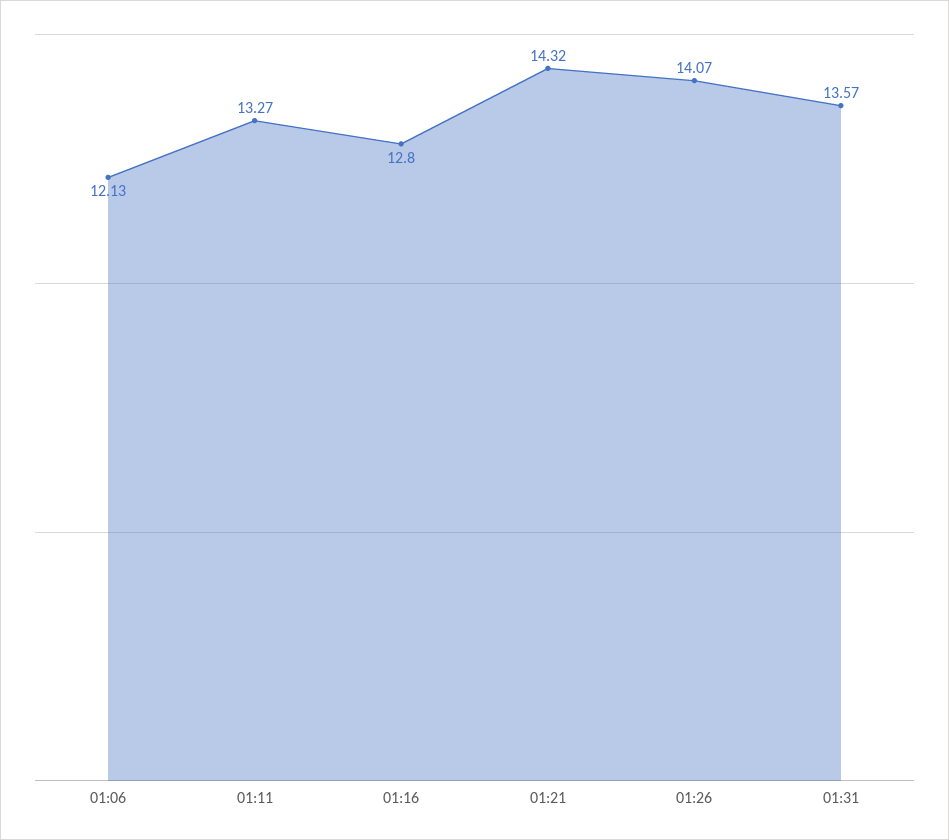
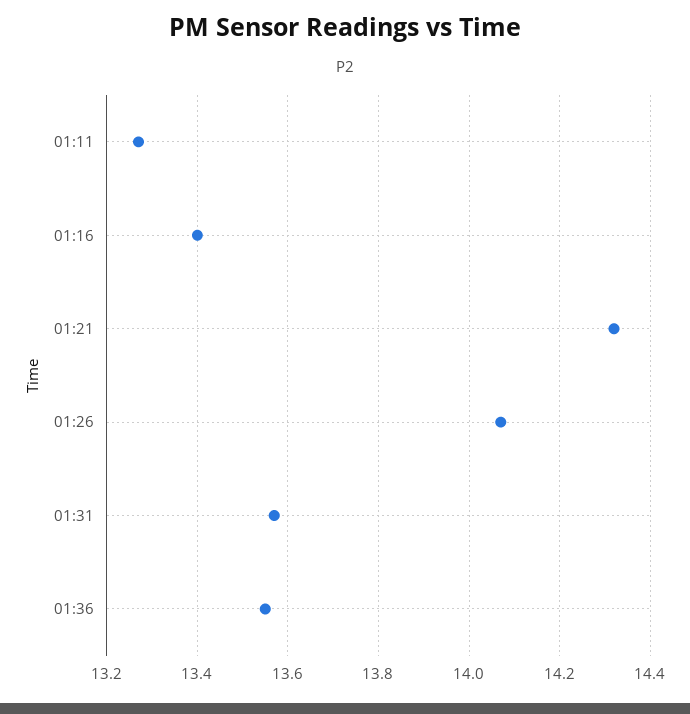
01:06: 12.13 -> none
01:16: 12.8 -> 13.4
01:36: none -> 13.55

